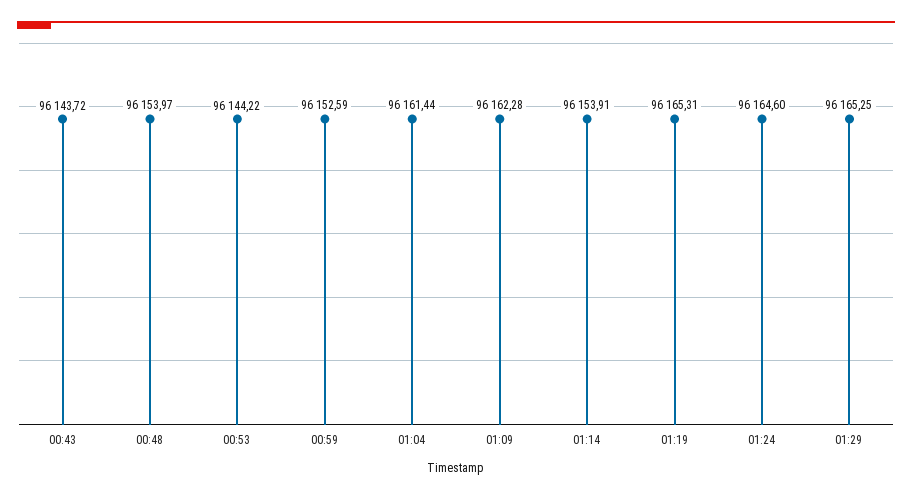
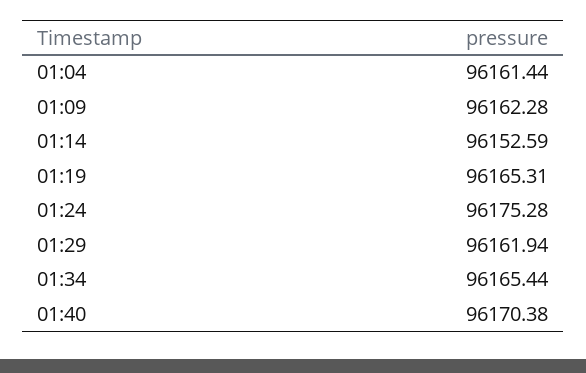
00:43: 96143.72 -> none
00:48: 96153.97 -> none
00:53: 96144.22 -> none
00:59: 96152.59 -> none
01:14: 96153.91 -> 96152.59
01:24: 96164.6 -> 96175.28
01:29: 96165.25 -> 96161.94
01:34: none -> 96165.44
01:40: none -> 96170.38

